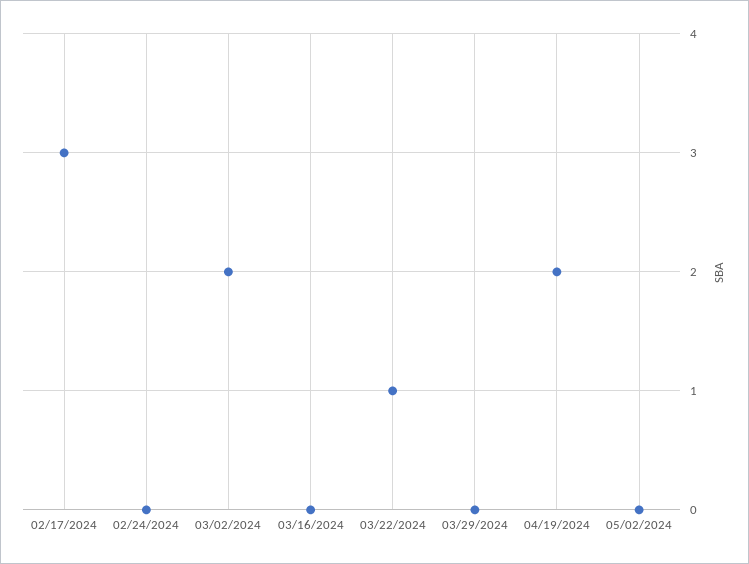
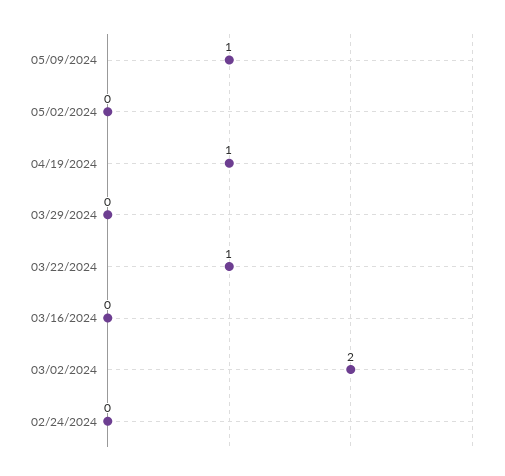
02/17/2024: 3 -> none
04/19/2024: 2 -> 1
05/09/2024: none -> 1

